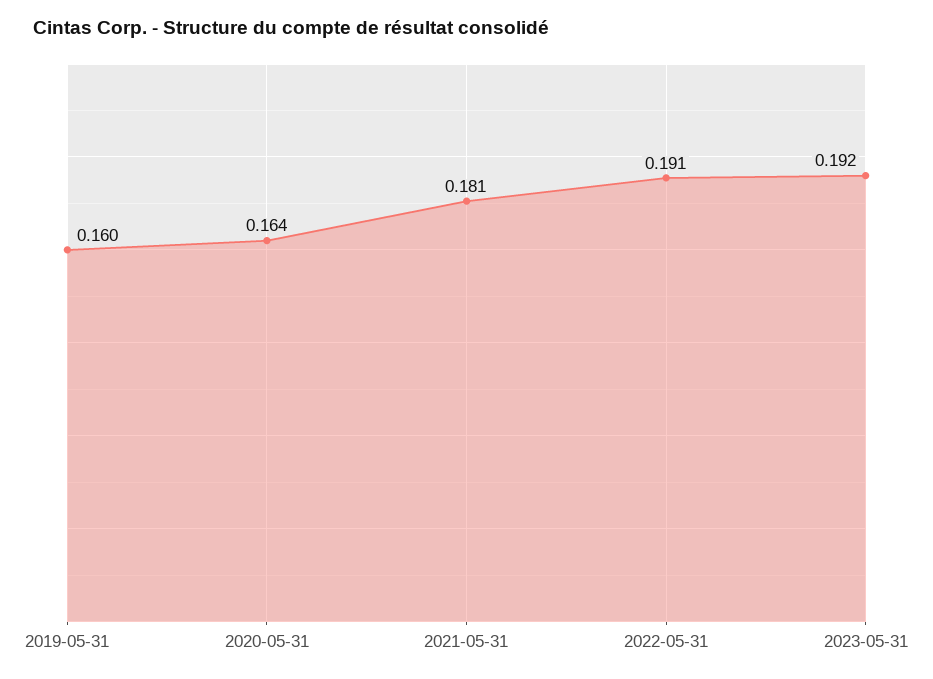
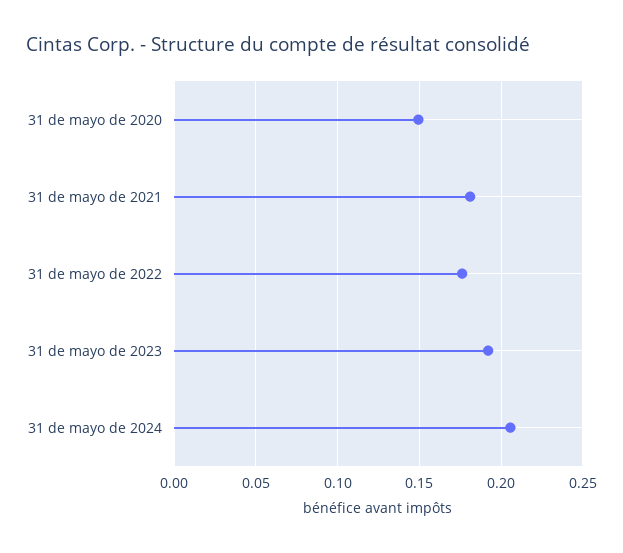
2019-05-31: 0.16 -> none
2020-05-31: 0.164 -> 0.15
2022-05-31: 0.191 -> 0.175
31 de mayo de 2024: none -> 0.205

